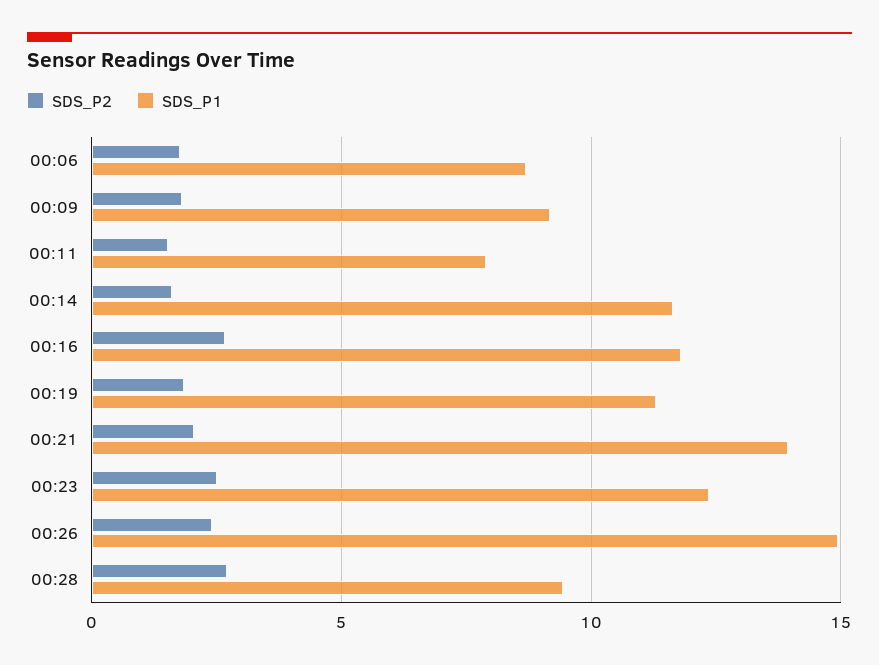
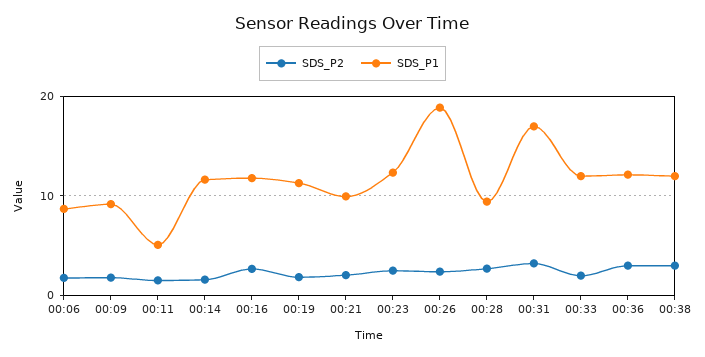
SDS_P1, 00:11: 8 -> 5
SDS_P1, 00:21: 14 -> 10
SDS_P1, 00:26: 15 -> 19
SDS_P2, 00:31: none -> 3
SDS_P1, 00:31: none -> 17
SDS_P2, 00:33: none -> 2
SDS_P1, 00:33: none -> 12
SDS_P2, 00:36: none -> 3
SDS_P1, 00:36: none -> 12
SDS_P2, 00:38: none -> 3
SDS_P1, 00:38: none -> 12

